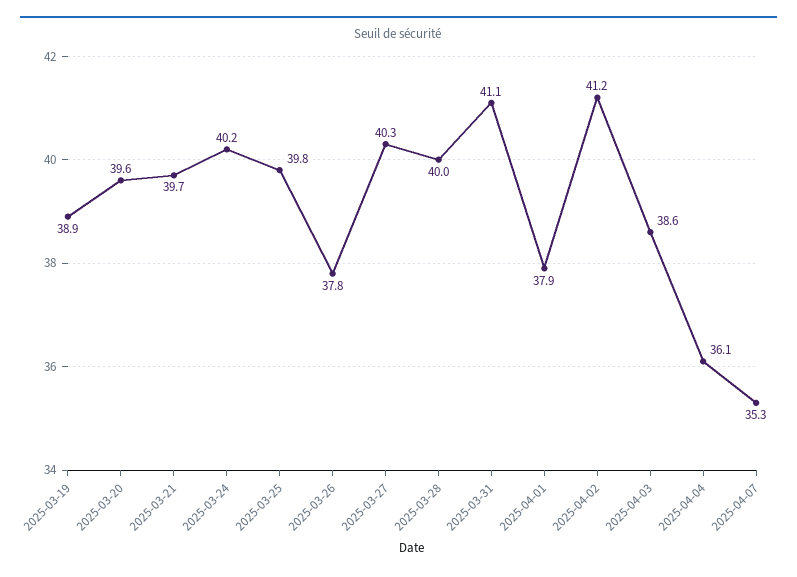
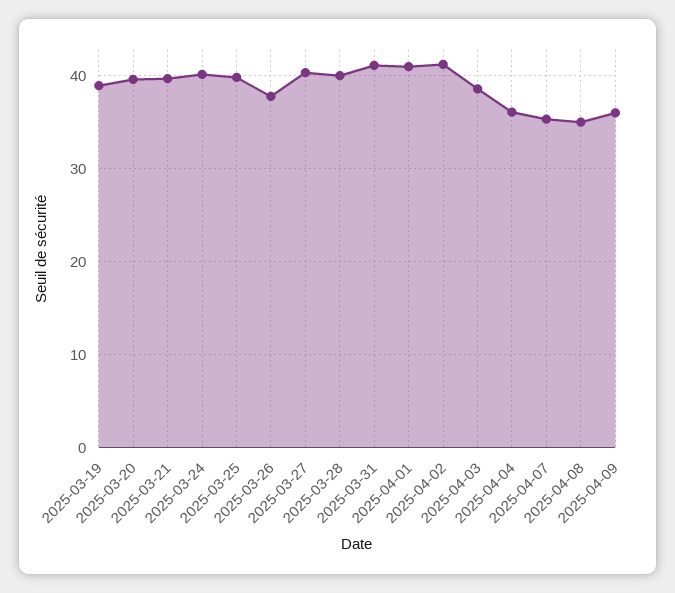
2025-04-01: 37.9 -> 41
2025-04-08: none -> 35
2025-04-09: none -> 36

